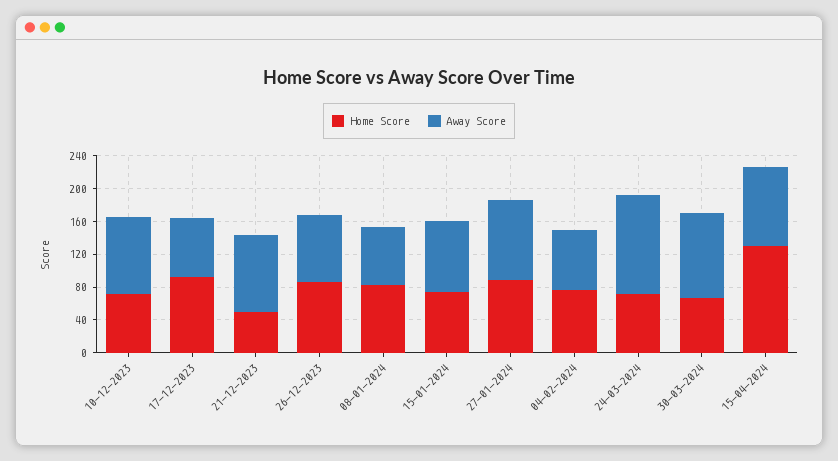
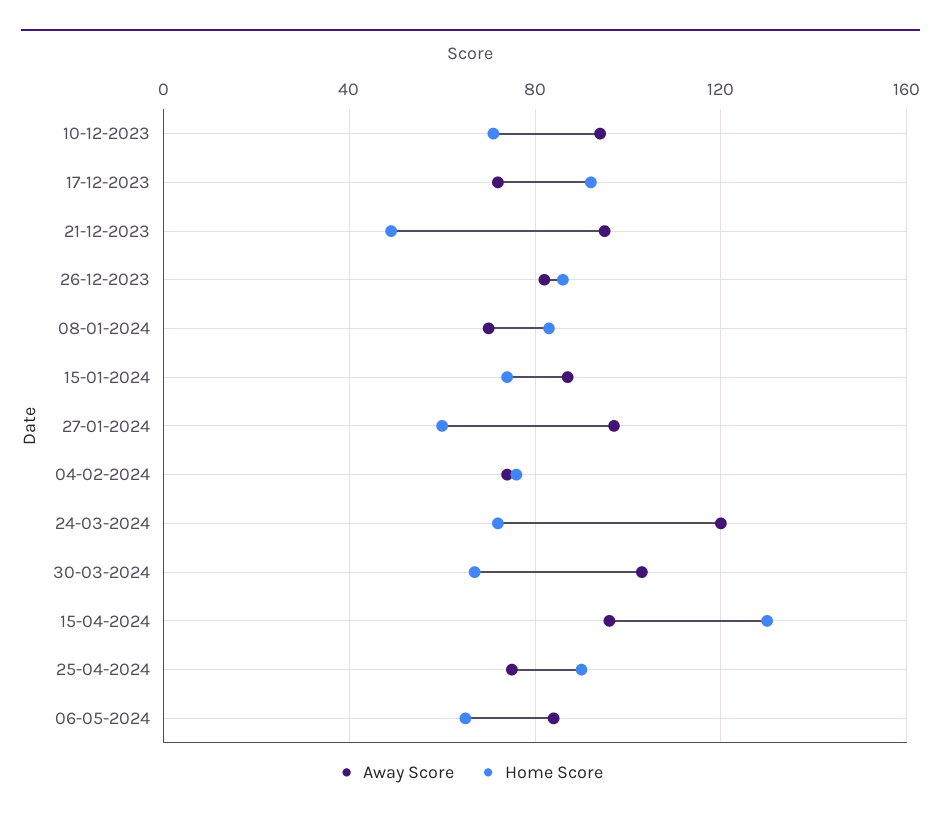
Home Score, 27-01-2024: 90 -> 60
Away Score, 25-04-2024: none -> 75
Home Score, 25-04-2024: none -> 90
Away Score, 06-05-2024: none -> 85
Home Score, 06-05-2024: none -> 65

